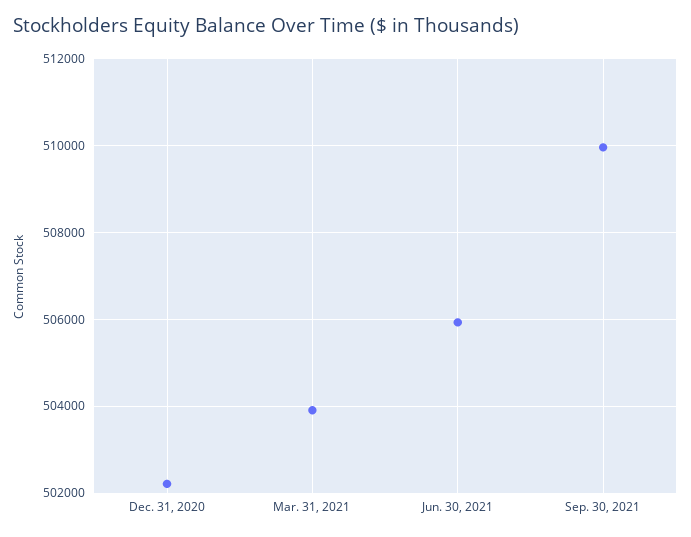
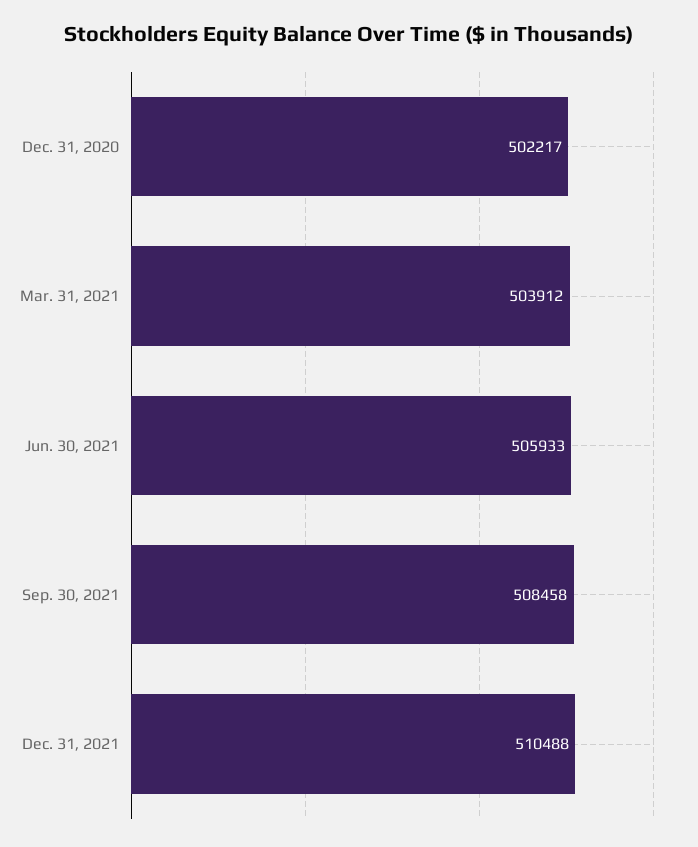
Sep. 30, 2021: 510000 -> 508458
Dec. 31, 2021: none -> 510488

